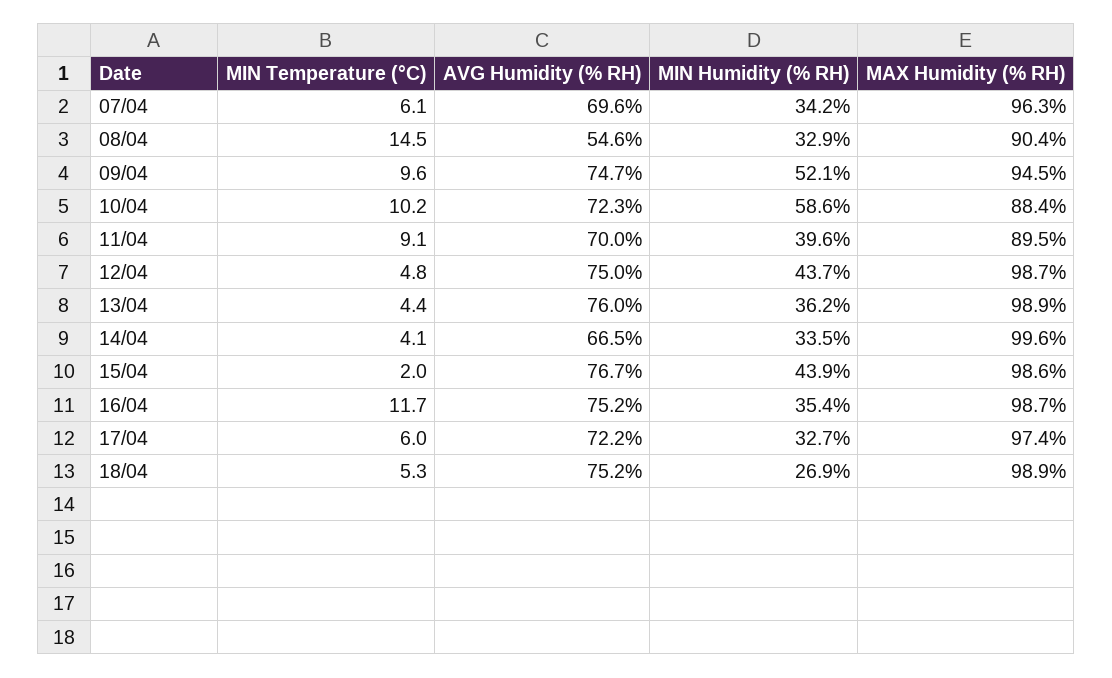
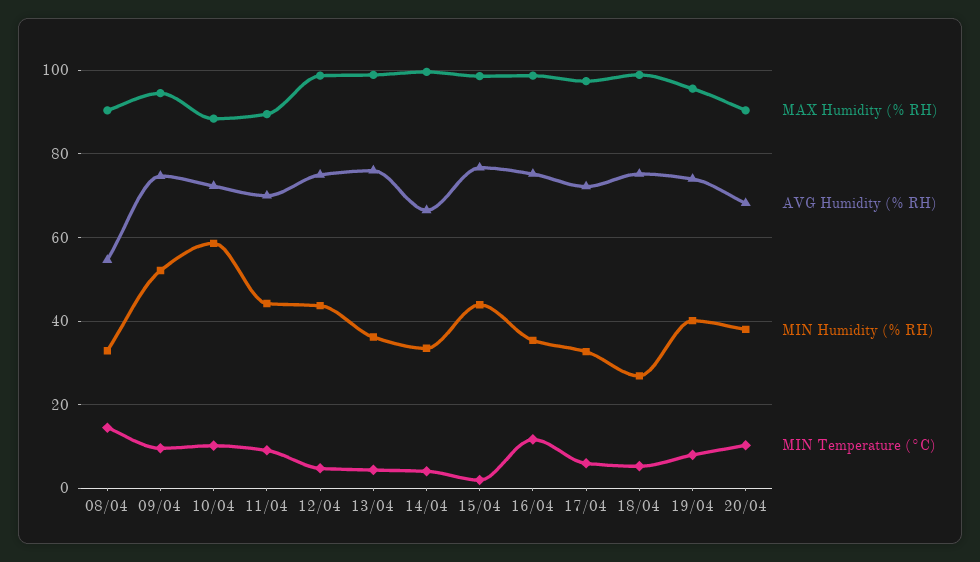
MIN Temperature (°C), 07/04: 6.1 -> none
AVG Humidity (% RH), 07/04: 69.6 -> none
MIN Humidity (% RH), 07/04: 34.2 -> none
MAX Humidity (% RH), 07/04: 96.3 -> none
MIN Humidity (% RH), 11/04: 39.6 -> 44
MAX Humidity (% RH), 19/04: none -> 96
AVG Humidity (% RH), 19/04: none -> 74
MIN Humidity (% RH), 19/04: none -> 40
MIN Temperature (°C), 19/04: none -> 8
MAX Humidity (% RH), 20/04: none -> 90
AVG Humidity (% RH), 20/04: none -> 68
MIN Humidity (% RH), 20/04: none -> 38
MIN Temperature (°C), 20/04: none -> 10

